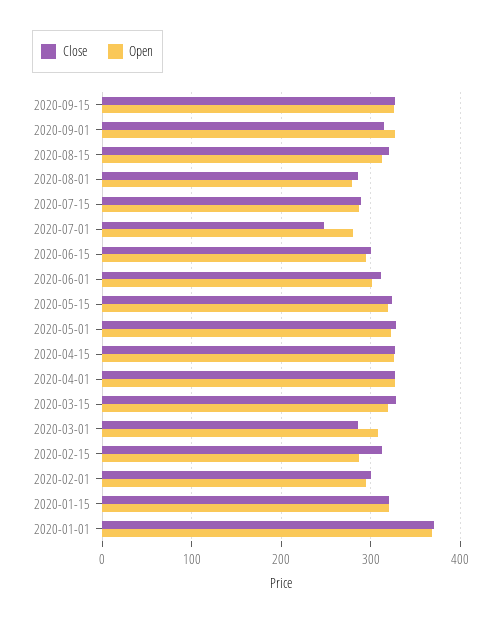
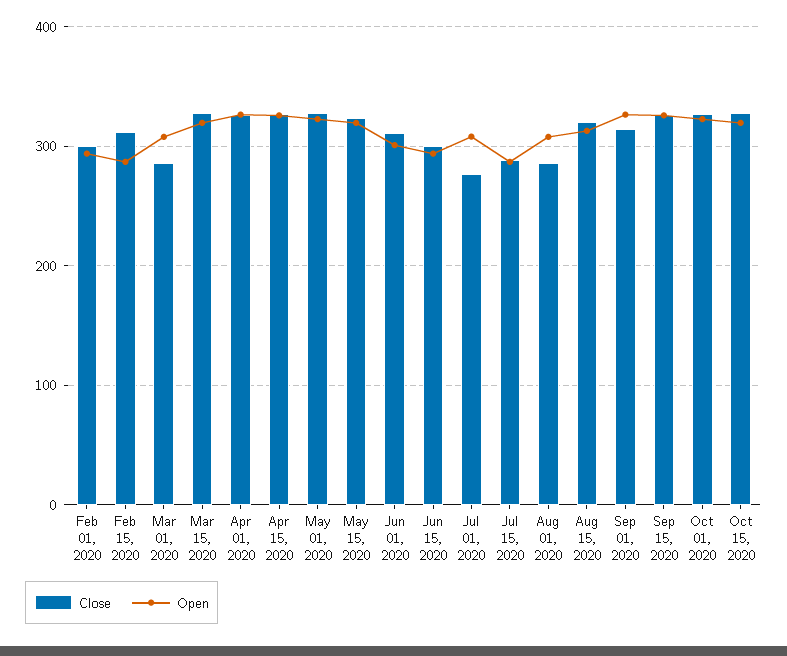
Open, 2020-08-01: 280 -> 310
Close, 2020-07-01: 250 -> 280
Open, 2020-07-01: 280 -> 310
Close, 2020-01-15: 320 -> none
Open, 2020-01-15: 320 -> none
Close, 2020-01-01: 370 -> none
Open, 2020-01-01: 370 -> none
Close, Oct 01, 2020: none -> 330
Open, Oct 01, 2020: none -> 320
Close, Oct 15, 2020: none -> 330
Open, Oct 15, 2020: none -> 320

